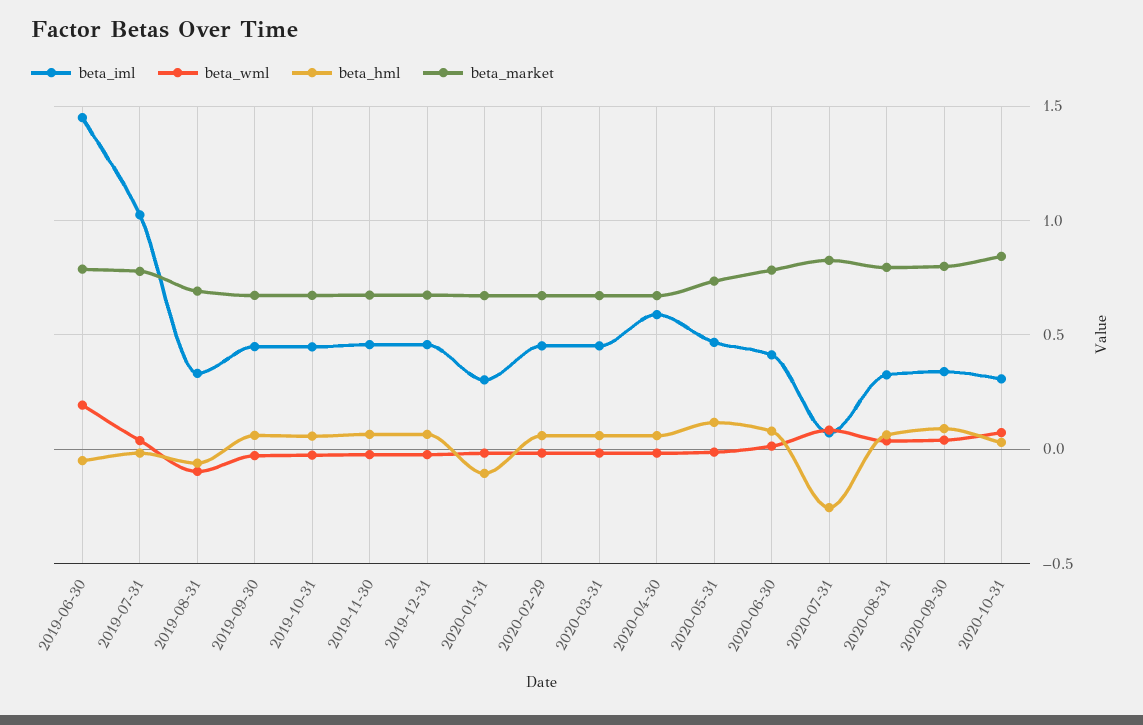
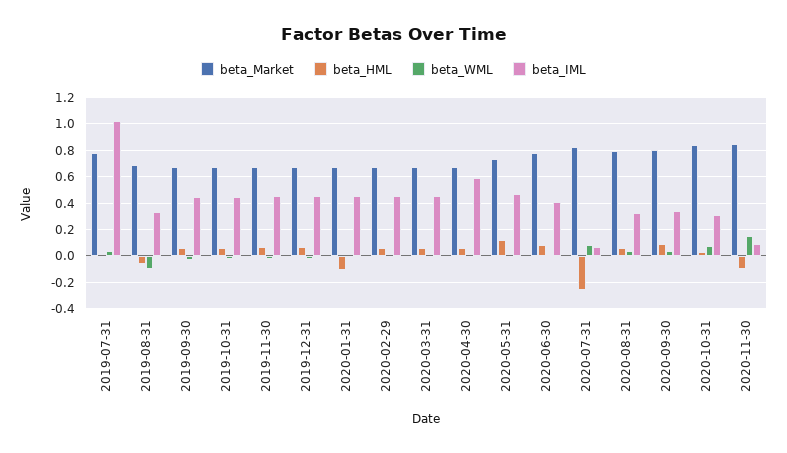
beta_iml, 2019-06-30: 1.45 -> none
beta_wml, 2019-06-30: 0.2 -> none
beta_hml, 2019-06-30: -0.05 -> none
beta_market, 2019-06-30: 0.8 -> none
beta_iml, 2020-01-31: 0.3 -> 0.45
beta_market, 2020-11-30: none -> 0.85
beta_hml, 2020-11-30: none -> -0.1
beta_wml, 2020-11-30: none -> 0.15
beta_iml, 2020-11-30: none -> 0.1

